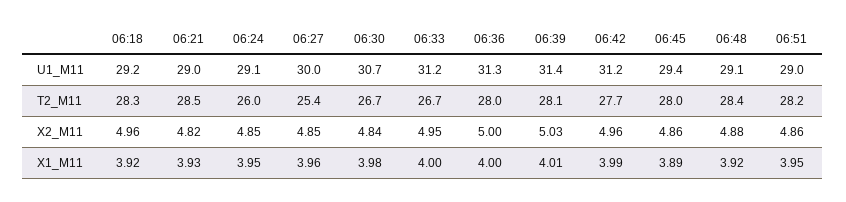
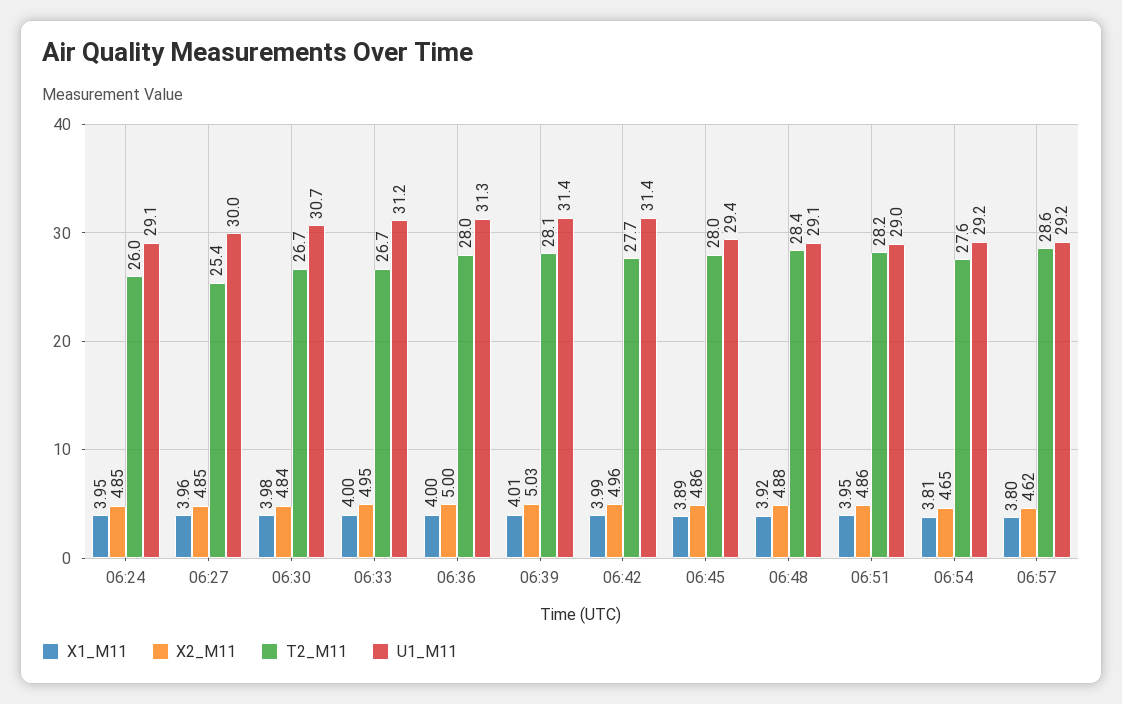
U1_M11, 06:18: 29.2 -> none
U1_M11, 06:21: 29 -> none
U1_M11, 06:42: 31.2 -> 31.4
T2_M11, 06:18: 28.3 -> none
T2_M11, 06:21: 28.5 -> none
X2_M11, 06:18: 4.96 -> none
X2_M11, 06:21: 4.82 -> none
X1_M11, 06:18: 3.92 -> none
X1_M11, 06:21: 3.93 -> none
X1_M11, 06:54: none -> 3.81
X2_M11, 06:54: none -> 4.65
T2_M11, 06:54: none -> 27.6
U1_M11, 06:54: none -> 29.2
X1_M11, 06:57: none -> 3.8
X2_M11, 06:57: none -> 4.62
T2_M11, 06:57: none -> 28.6
U1_M11, 06:57: none -> 29.2

